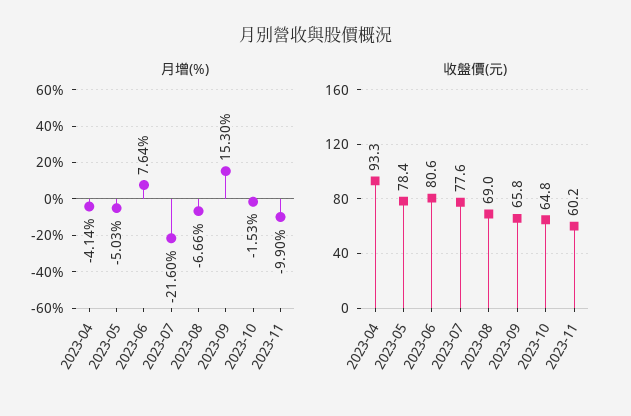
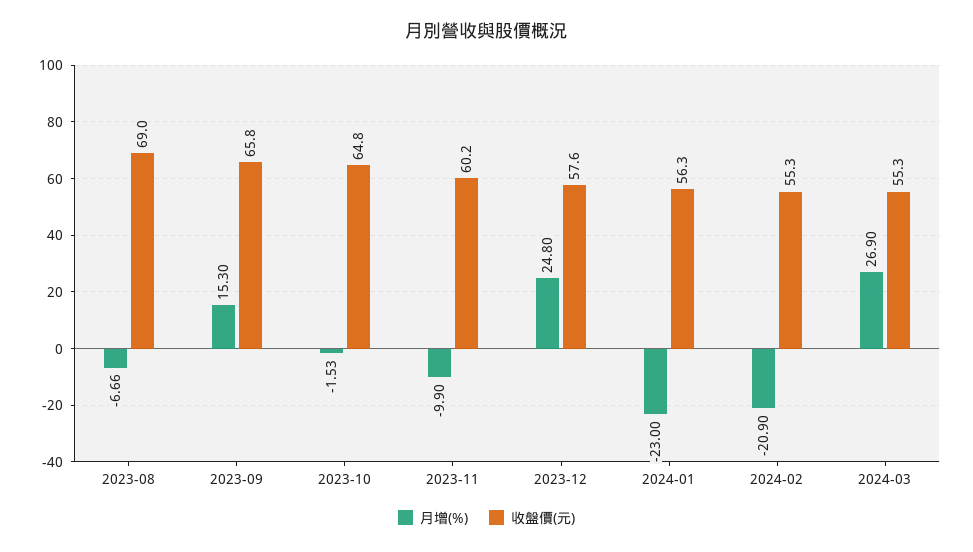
月增(%), 2023-04: -4.14 -> none
月增(%), 2023-05: -5.03 -> none
月增(%), 2023-06: 7.64 -> none
月增(%), 2023-07: -21.6 -> none
收盤價(元), 2023-04: 93.3 -> none
收盤價(元), 2023-05: 78.4 -> none
收盤價(元), 2023-06: 80.6 -> none
收盤價(元), 2023-07: 77.6 -> none
月增(%), 2023-12: none -> 24.8
收盤價(元), 2023-12: none -> 57.6
月增(%), 2024-01: none -> -23
收盤價(元), 2024-01: none -> 56.3
月增(%), 2024-02: none -> -20.9
收盤價(元), 2024-02: none -> 55.3
月增(%), 2024-03: none -> 26.9
收盤價(元), 2024-03: none -> 55.3

